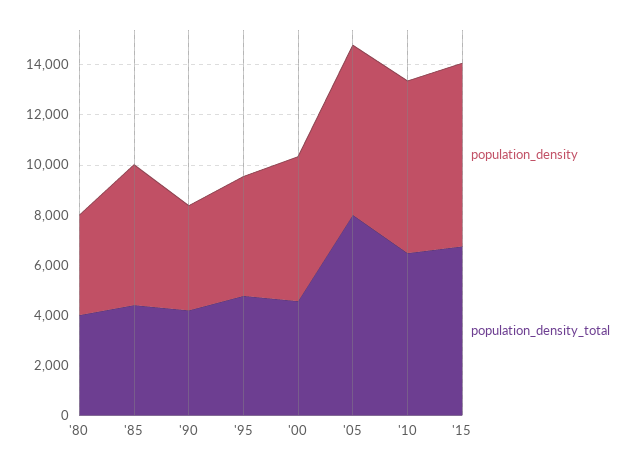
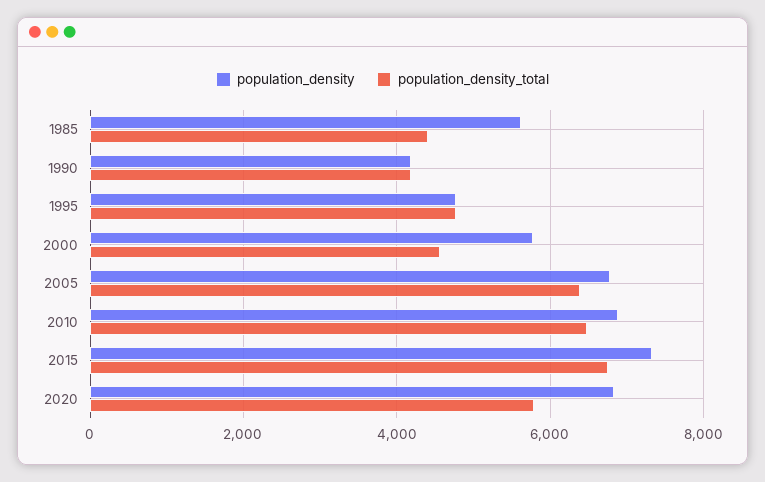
population_density, '80: 4000 -> none
population_density_total, '80: 4000 -> none
population_density_total, '05: 8000 -> 6400
population_density, 2020: none -> 6800
population_density_total, 2020: none -> 5800

